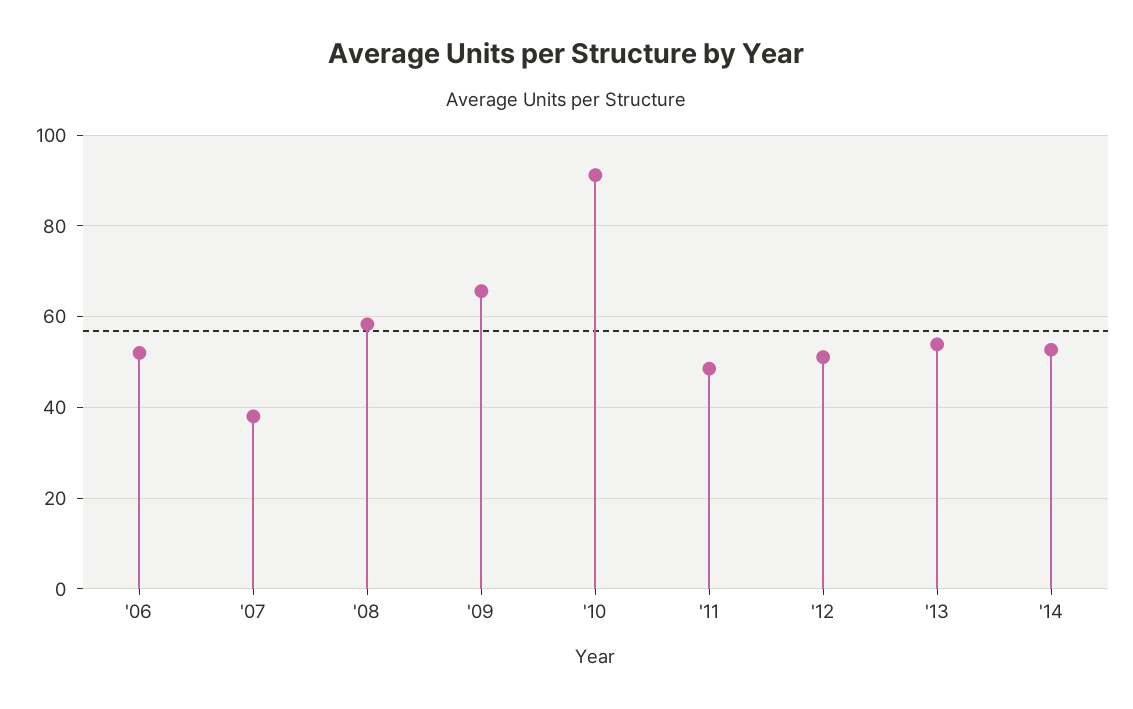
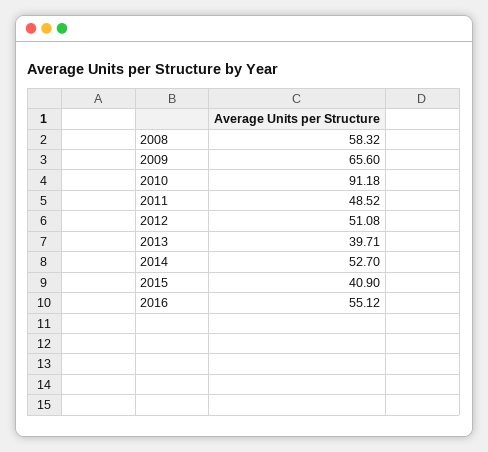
'06: 52 -> none
'07: 38 -> none
'13: 54 -> 39.71
2015: none -> 40.9
2016: none -> 55.12

